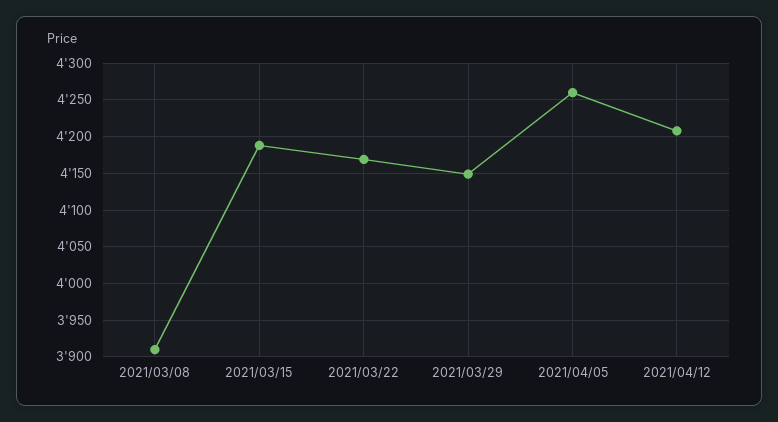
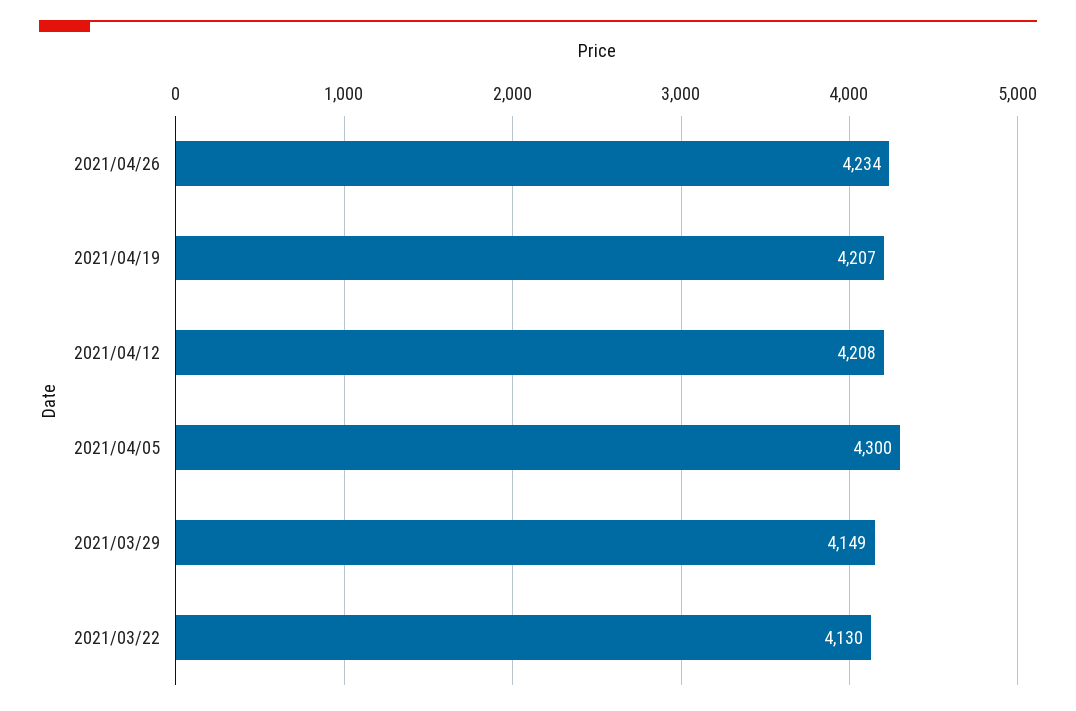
2021/03/08: 3910 -> none
2021/03/15: 4190 -> none
2021/03/22: 4170 -> 4130
2021/04/05: 4260 -> 4300
2021/04/26: none -> 4234
2021/04/19: none -> 4207

